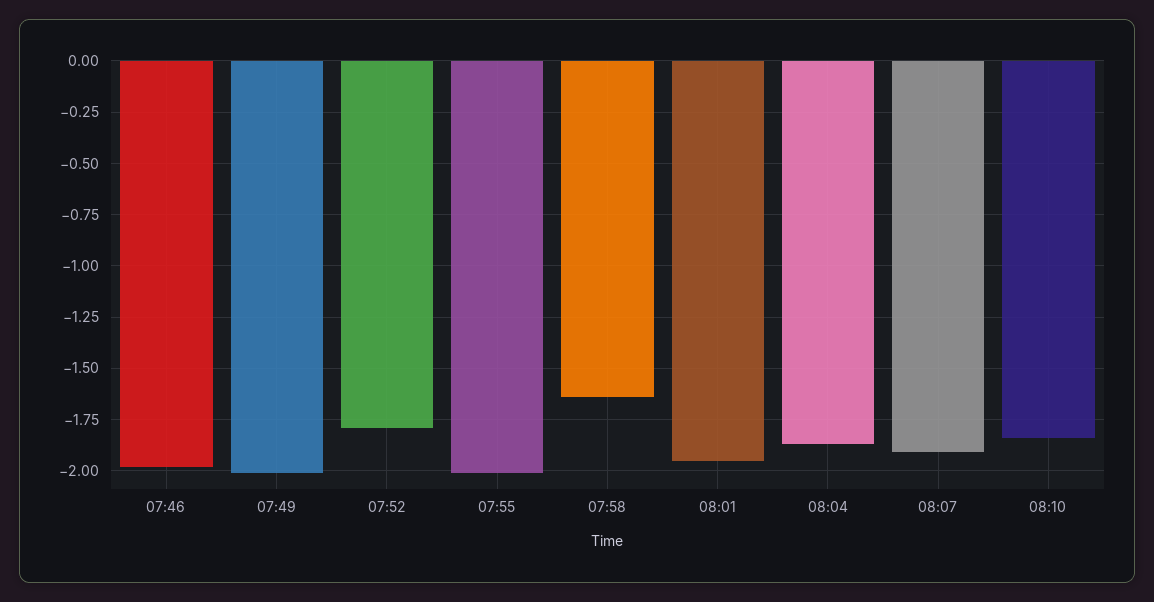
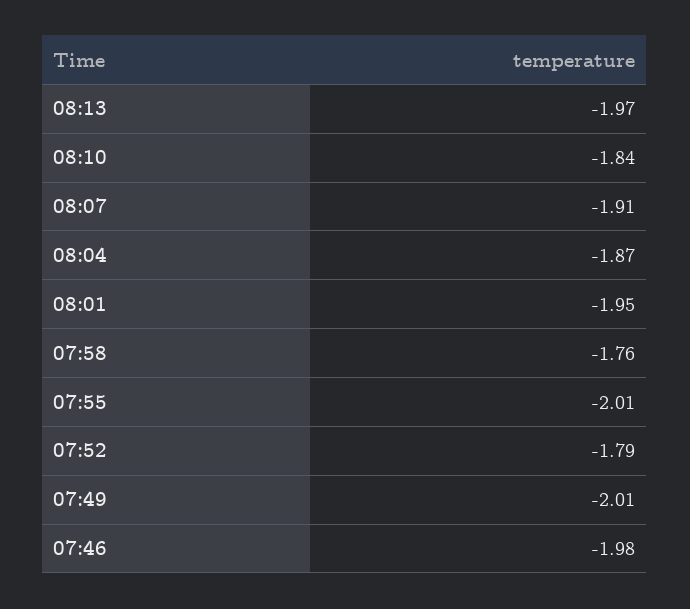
07:58: -1.65 -> -1.76
08:13: none -> -1.97

